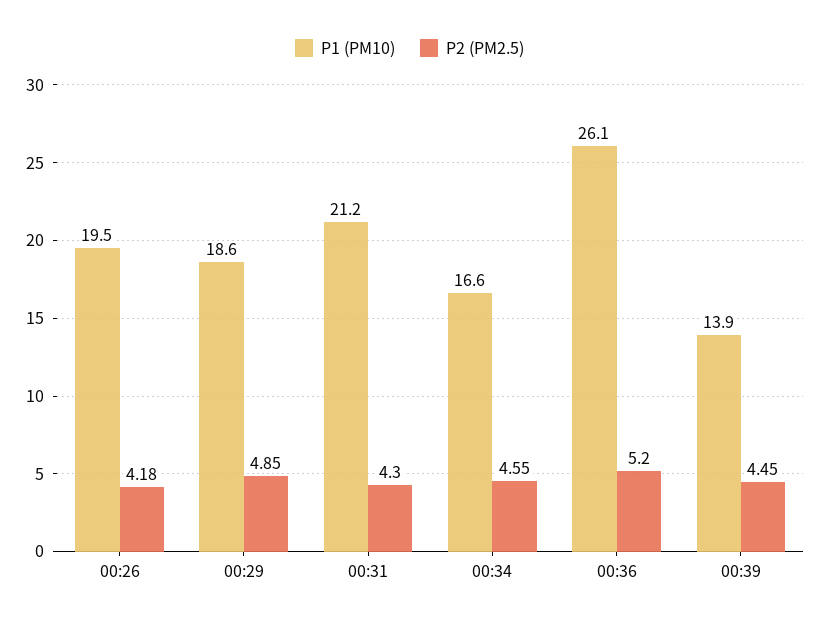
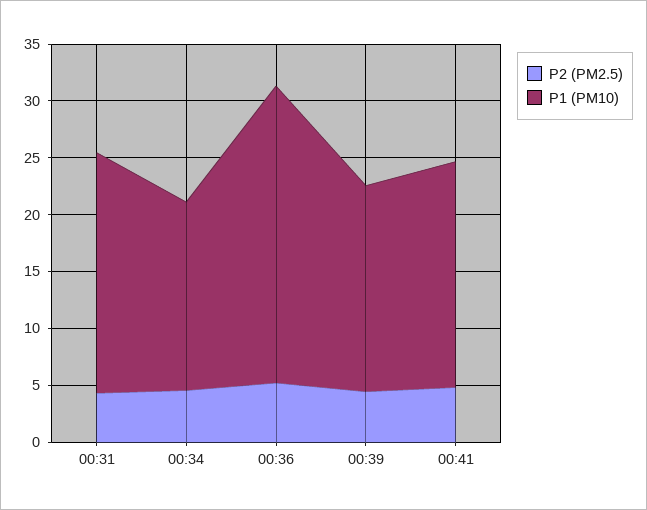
P1 (PM10), 00:26: 19.5 -> none
P2 (PM2.5), 00:26: 4.18 -> none
P1 (PM10), 00:29: 18.6 -> none
P2 (PM2.5), 00:29: 4.85 -> none
P1 (PM10), 00:39: 13.9 -> 18
P2 (PM2.5), 00:41: none -> 5
P1 (PM10), 00:41: none -> 20

